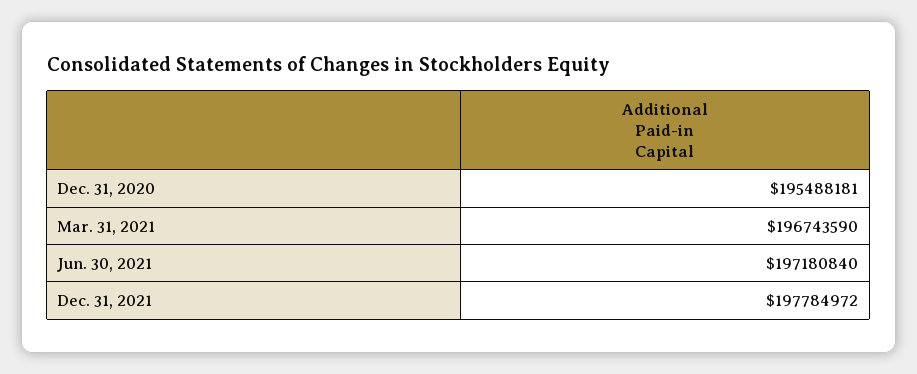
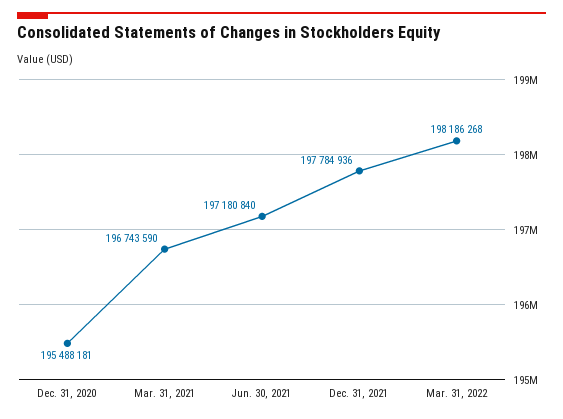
Dec. 31, 2021: 197784972 -> 197784936
Mar. 31, 2022: none -> 198186268

